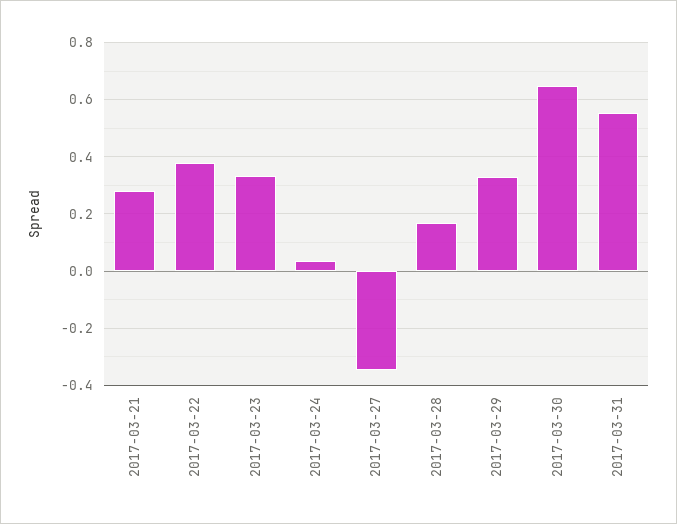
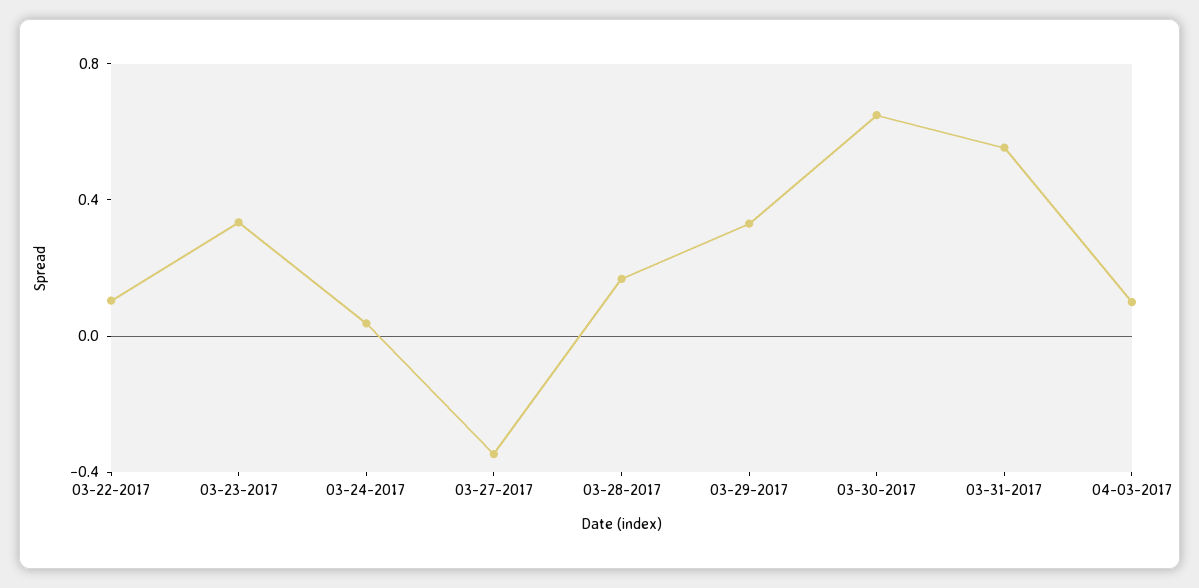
2017-03-21: 0.275 -> none
2017-03-22: 0.375 -> 0.1
04-03-2017: none -> 0.1

